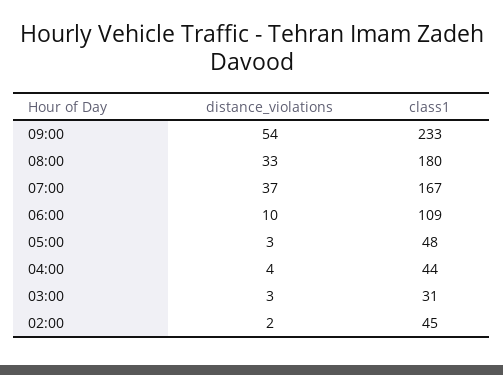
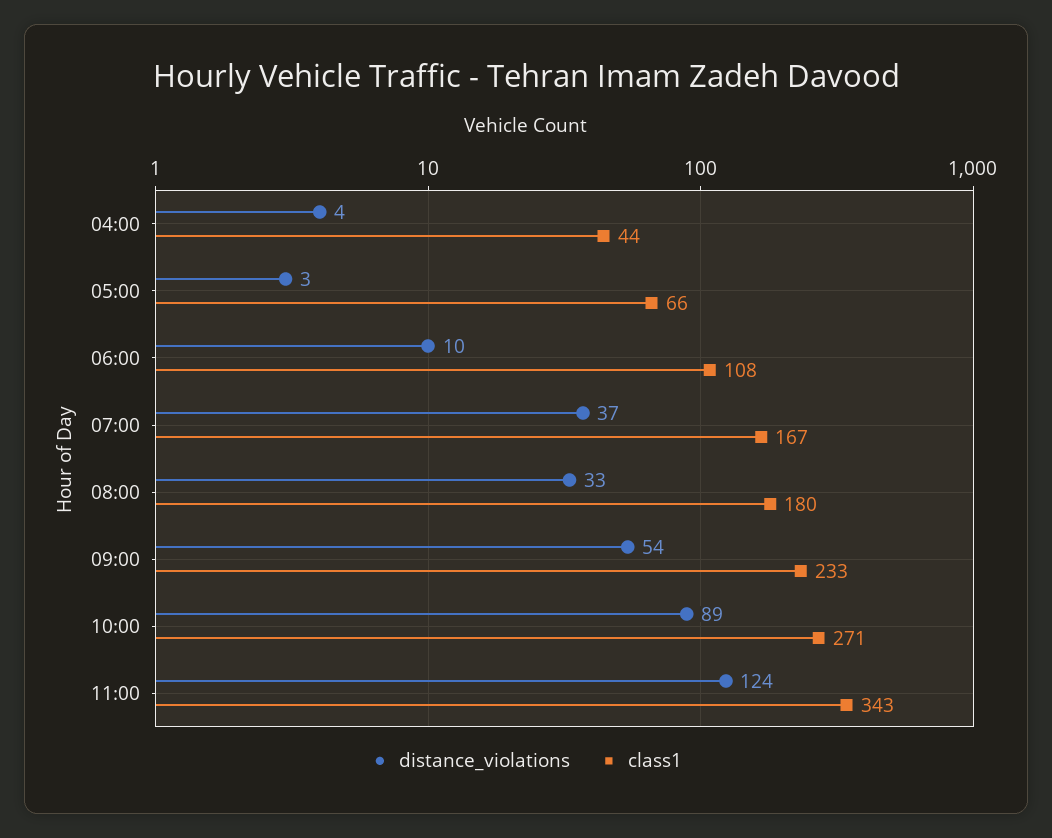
class1, 06:00: 109 -> 108
class1, 05:00: 48 -> 66
distance_violations, 03:00: 3 -> none
class1, 03:00: 31 -> none
distance_violations, 02:00: 2 -> none
class1, 02:00: 45 -> none
distance_violations, 10:00: none -> 89
class1, 10:00: none -> 271
distance_violations, 11:00: none -> 124
class1, 11:00: none -> 343

